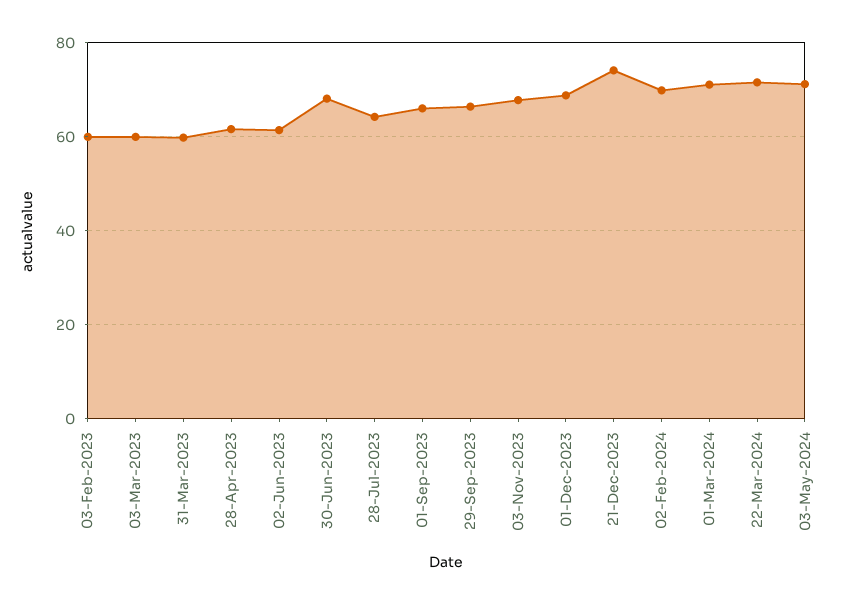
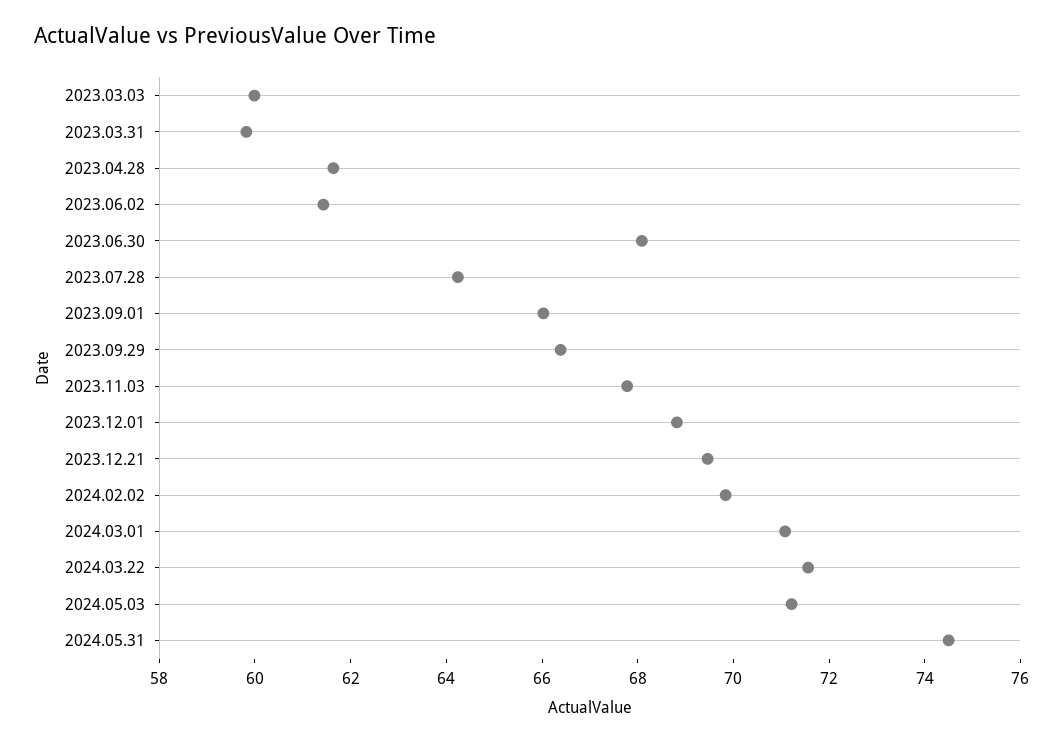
03-Feb-2023: 60 -> none
21-Dec-2023: 74 -> 69.5
2024.05.31: none -> 74.5

